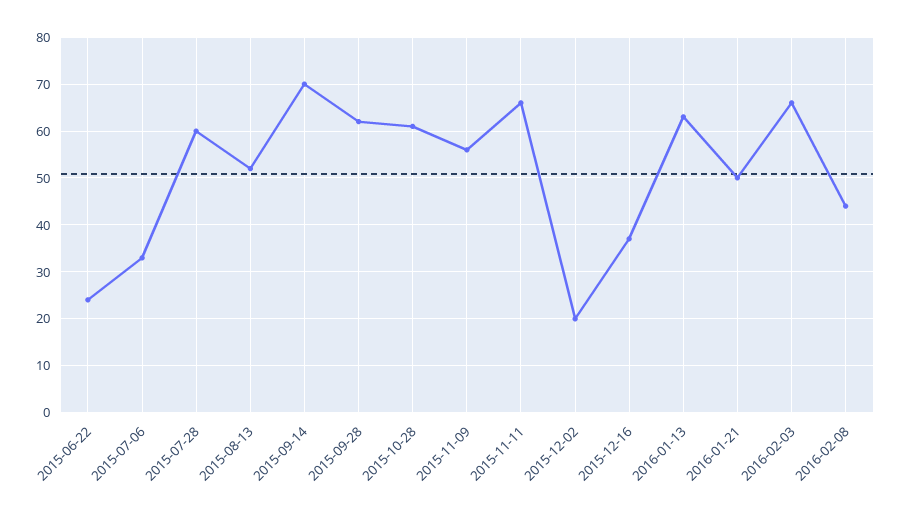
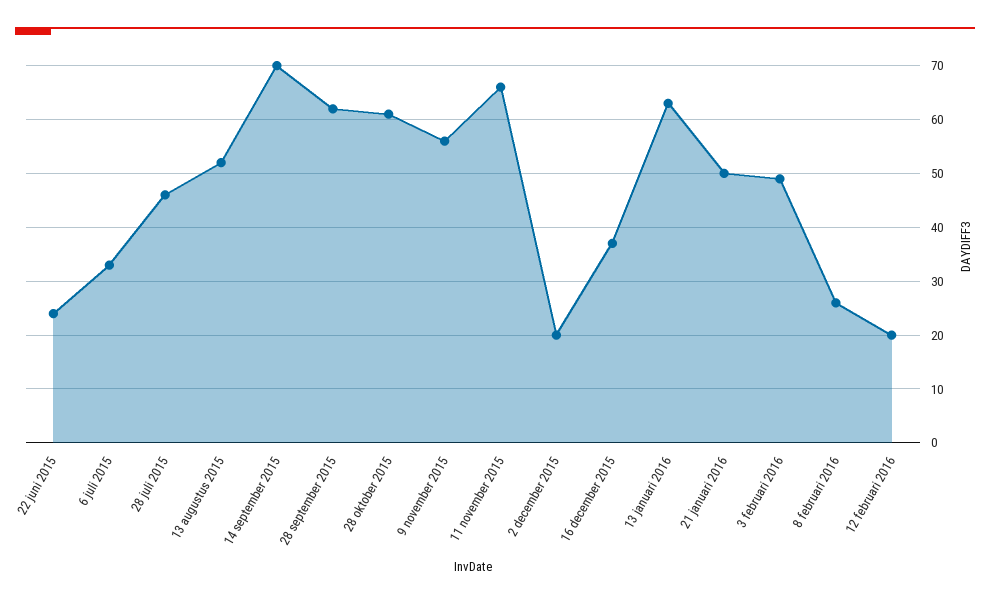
2015-07-28: 60 -> 45
2016-02-03: 65 -> 50
2016-02-08: 45 -> 25
12 februari 2016: none -> 20

